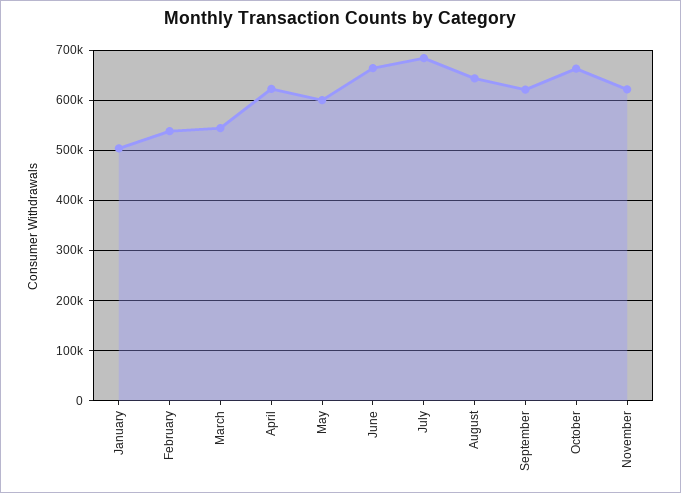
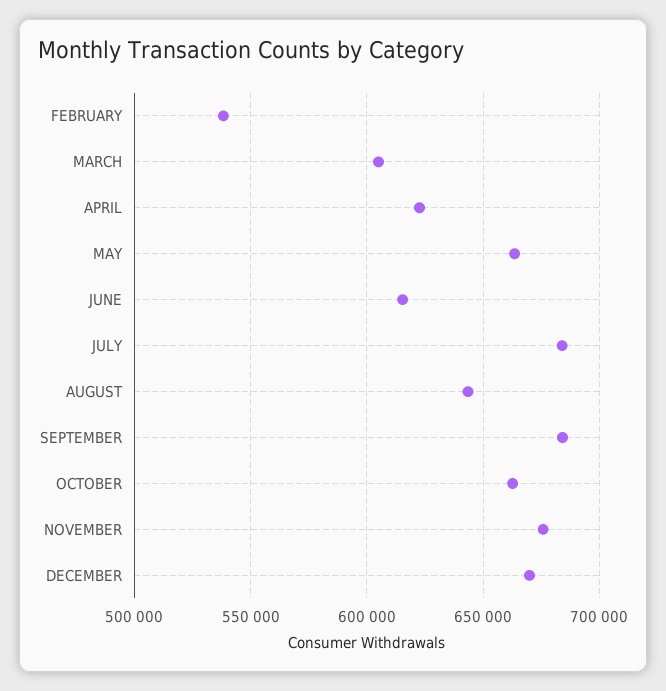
January: 500000 -> none
March: 540000 -> 605000
May: 600000 -> 665000
June: 660000 -> 615000
September: 620000 -> 685000
November: 620000 -> 675000
DECEMBER: none -> 670000

